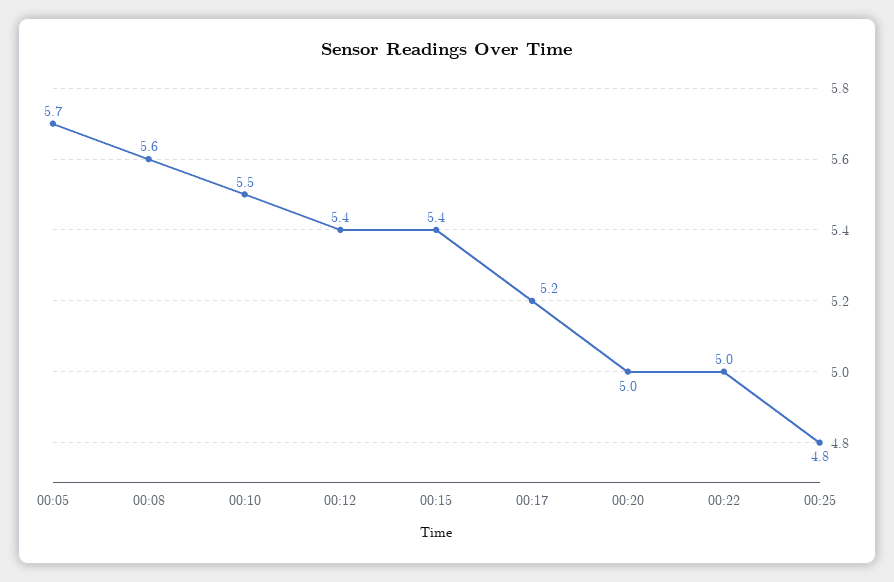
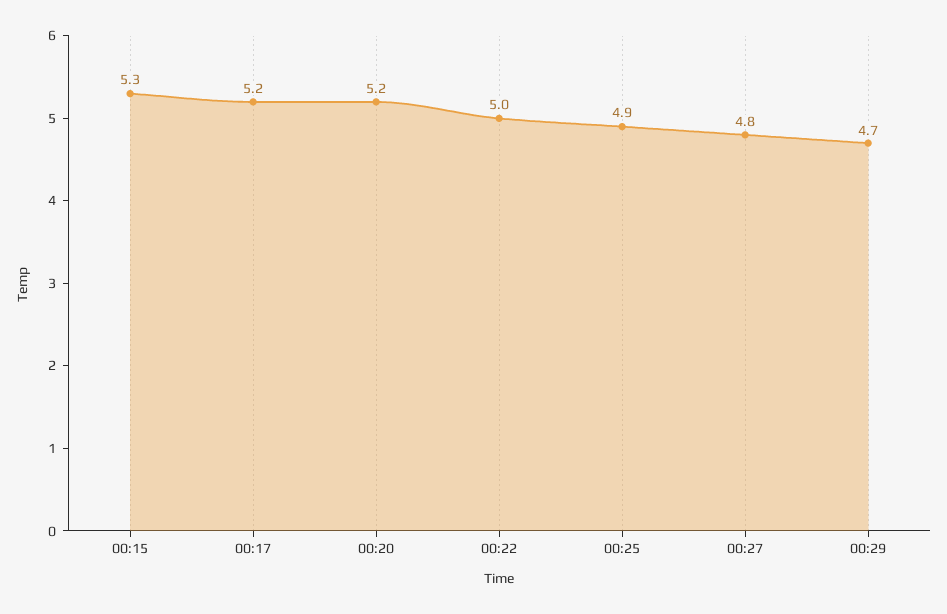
00:05: 5.7 -> none
00:08: 5.6 -> none
00:10: 5.5 -> none
00:12: 5.4 -> none
00:15: 5.4 -> 5.3
00:20: 5 -> 5.2
00:25: 4.8 -> 4.9
00:27: none -> 4.8
00:29: none -> 4.7

